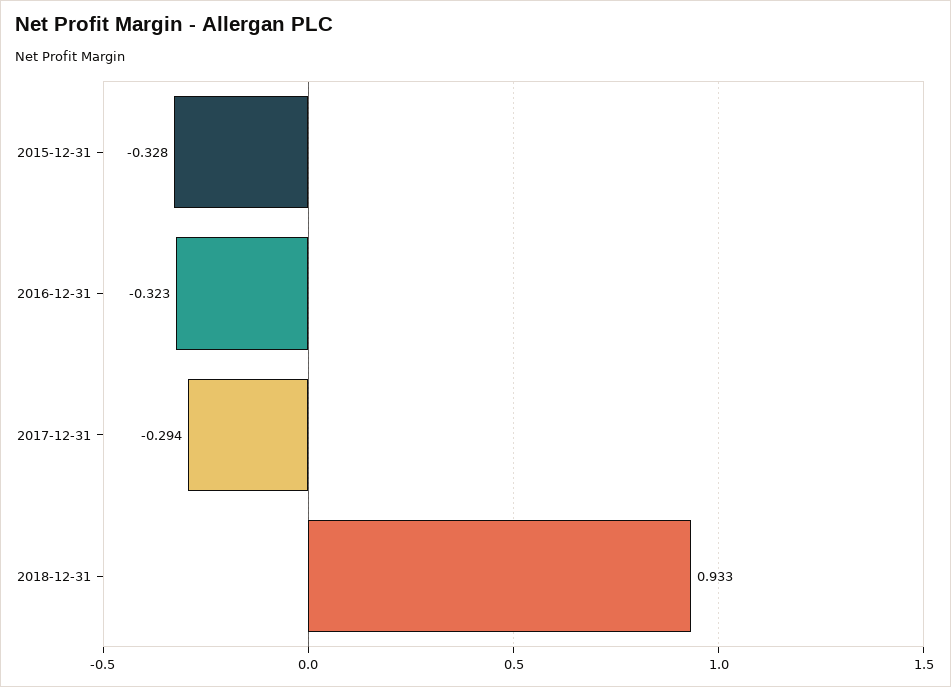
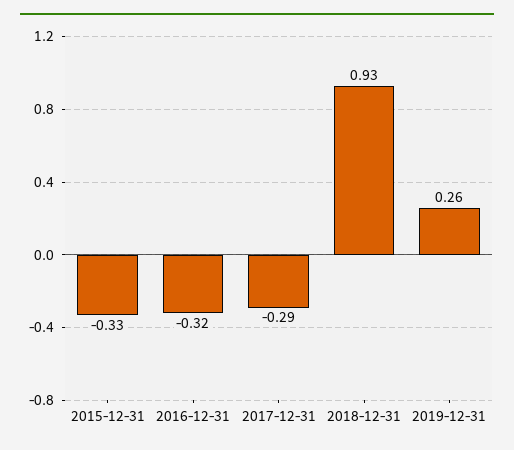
2019-12-31: none -> 0.26

